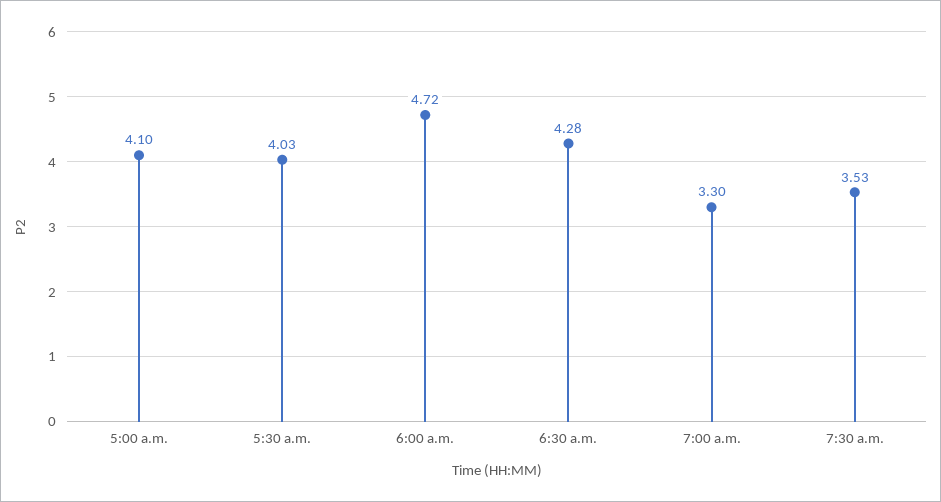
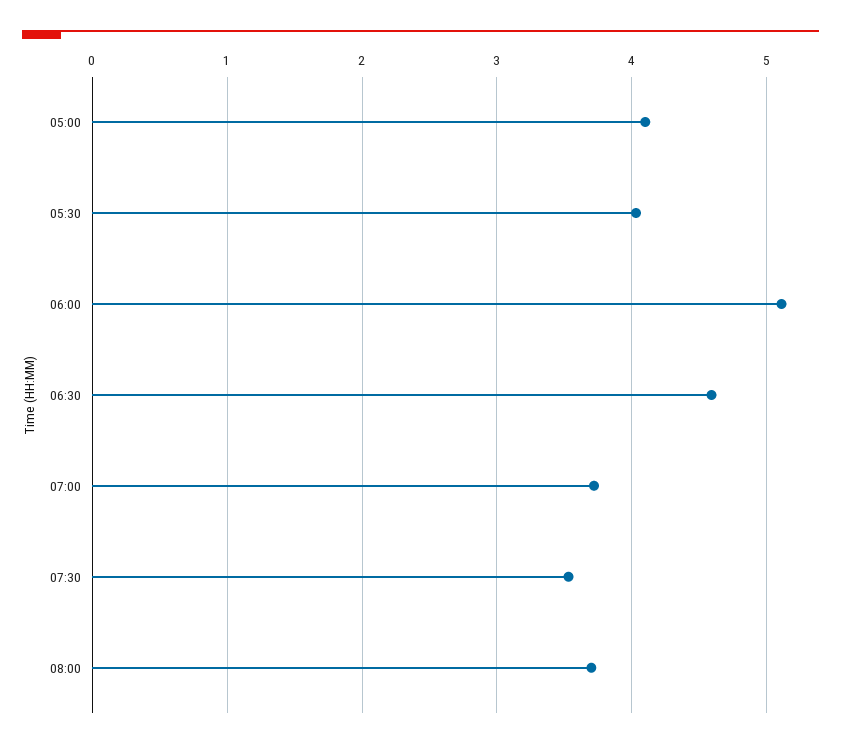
6:00 a.m.: 4.72 -> 5.1
6:30 a.m.: 4.28 -> 4.6
7:00 a.m.: 3.3 -> 3.7
08:00: none -> 3.7

